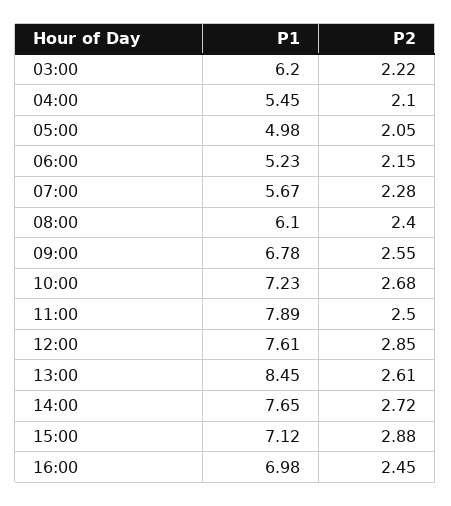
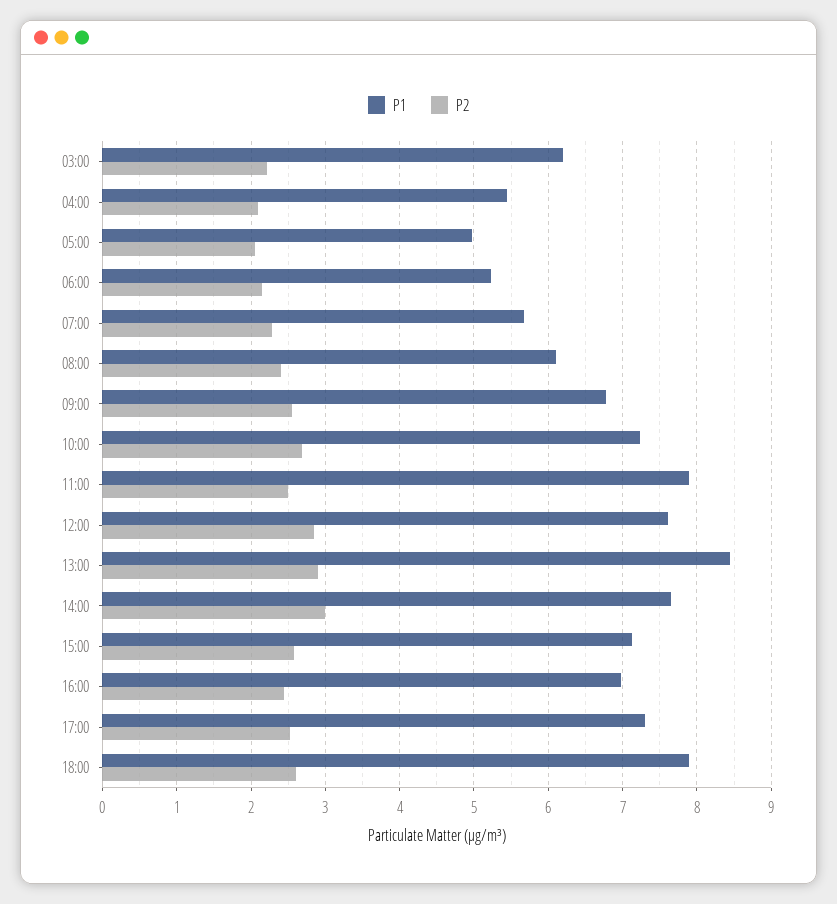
P2, 13:00: 2.61 -> 2.9
P2, 14:00: 2.72 -> 3
P2, 15:00: 2.88 -> 2.6
P1, 17:00: none -> 7.3
P2, 17:00: none -> 2.5
P1, 18:00: none -> 7.9
P2, 18:00: none -> 2.6

